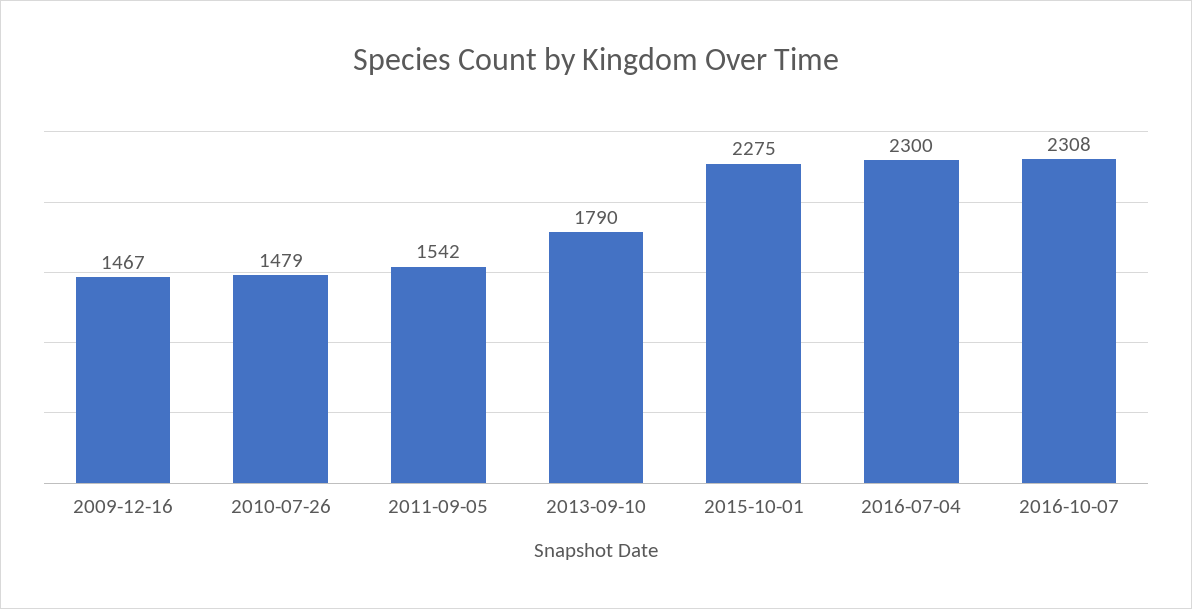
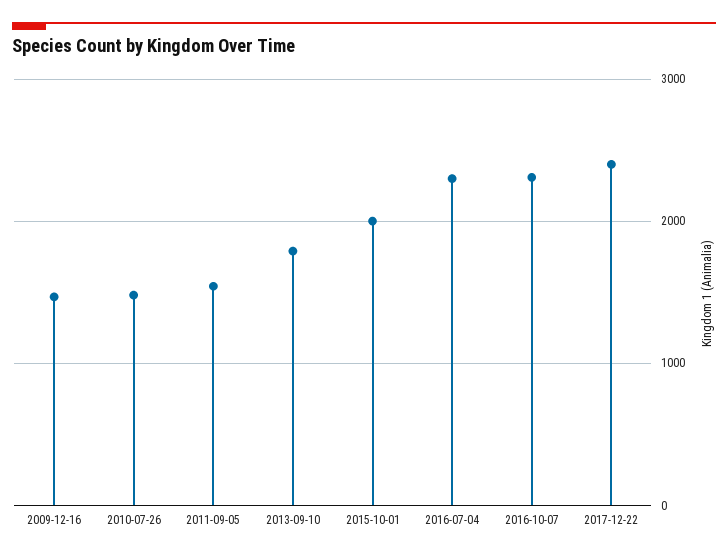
2015-10-01: 2275 -> 2000
2017-12-22: none -> 2400

